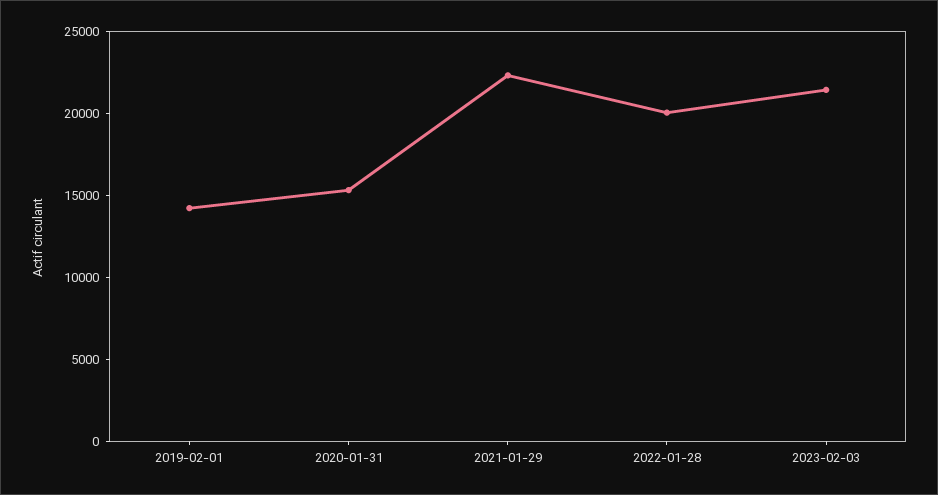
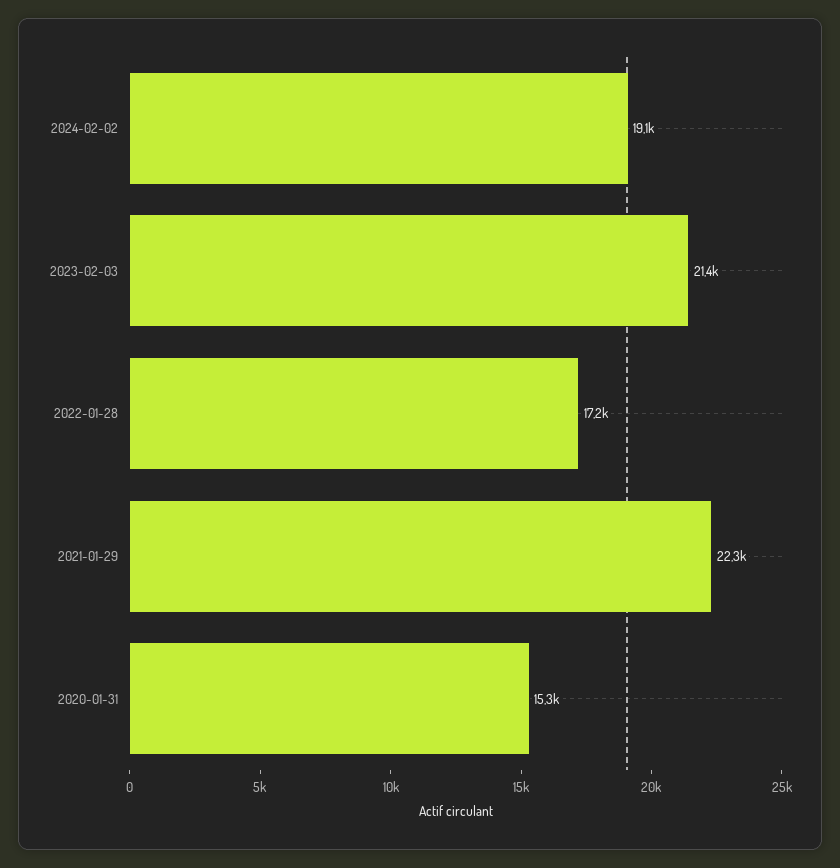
2019-02-01: 14000 -> none
2022-01-28: 20000 -> 17200
2024-02-02: none -> 19100

